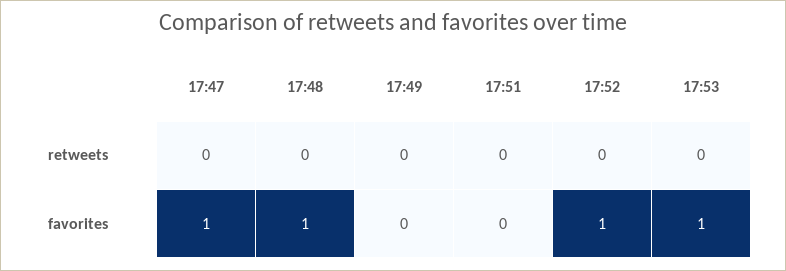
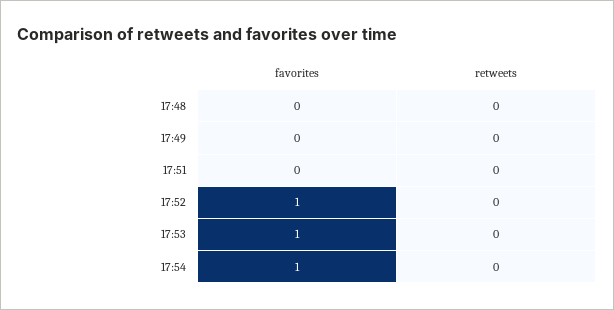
17:47, retweets: 0 -> none
17:47, favorites: 1 -> none
17:48, favorites: 1 -> 0
17:54, favorites: none -> 1
17:54, retweets: none -> 0

